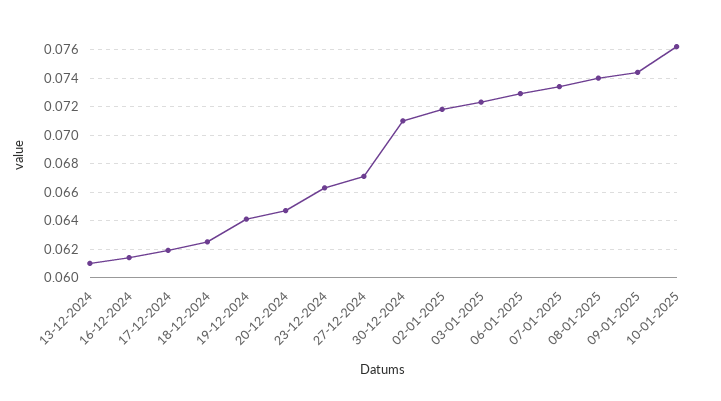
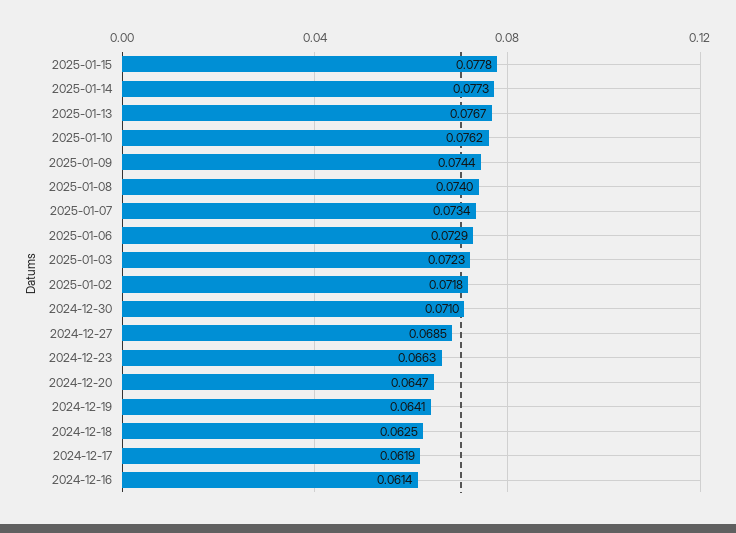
13-12-2024: 0.061 -> none
27-12-2024: 0.067 -> 0.0685
2025-01-15: none -> 0.0778
2025-01-14: none -> 0.0773
2025-01-13: none -> 0.0767

